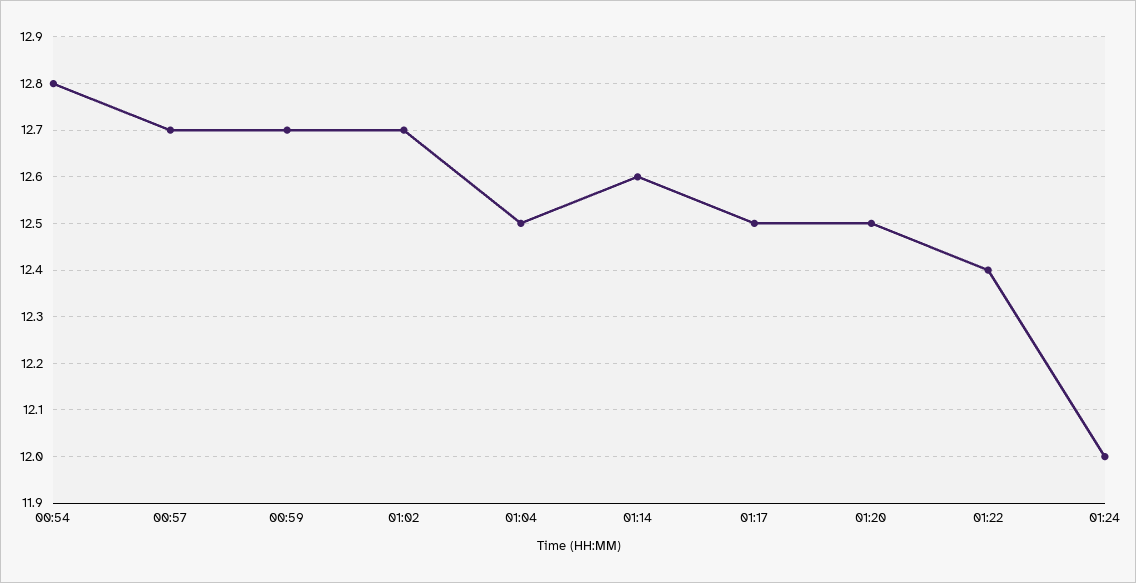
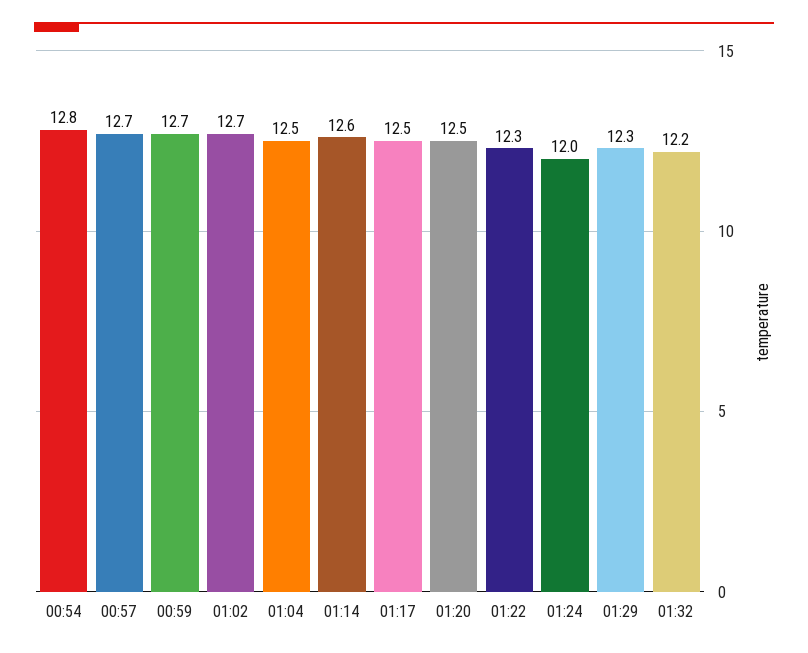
01:22: 12.4 -> 12.3
01:29: none -> 12.3
01:32: none -> 12.2

